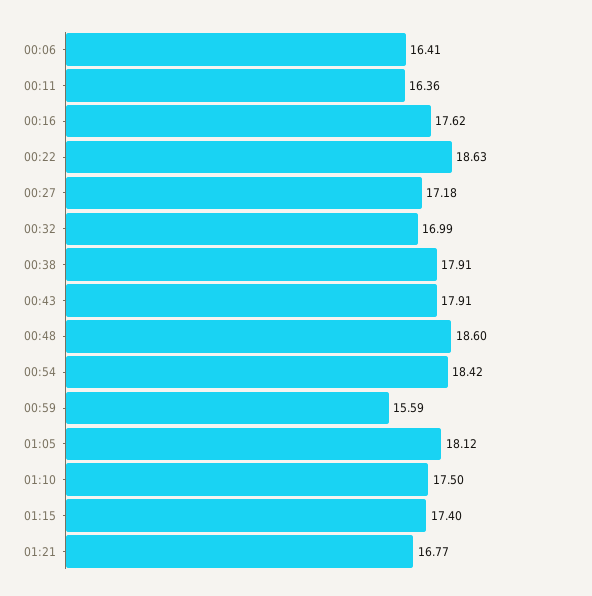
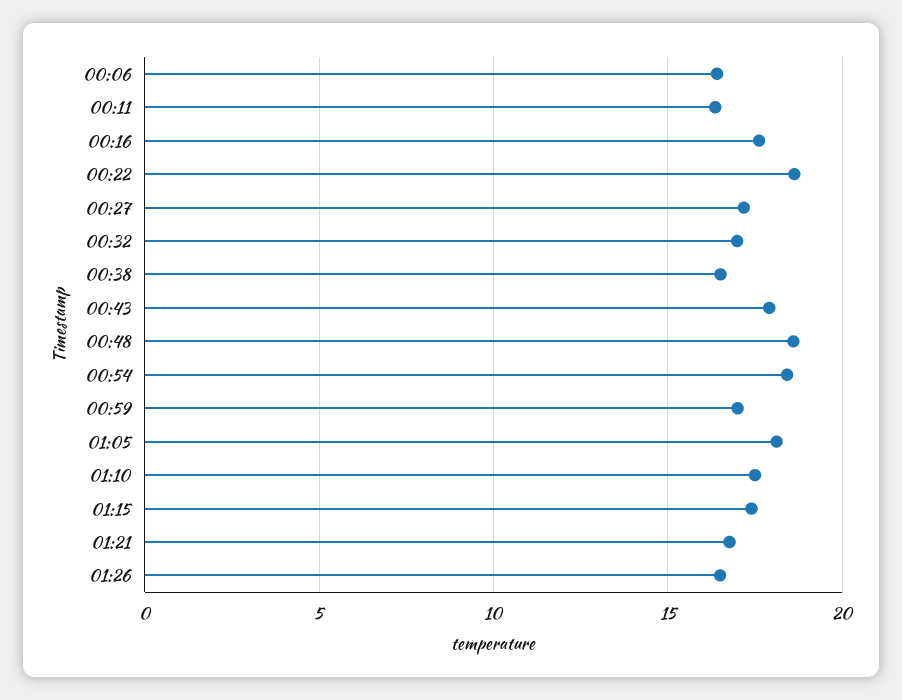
00:38: 17.91 -> 16.5
00:59: 15.59 -> 17
01:26: none -> 16.5

